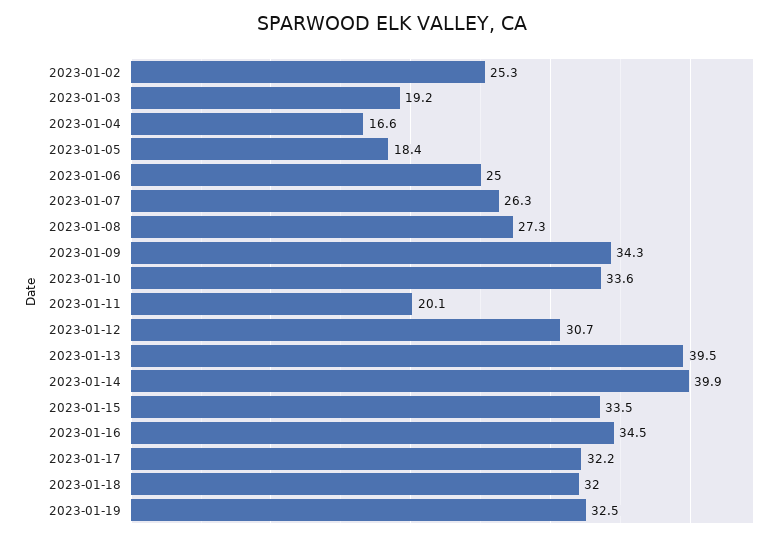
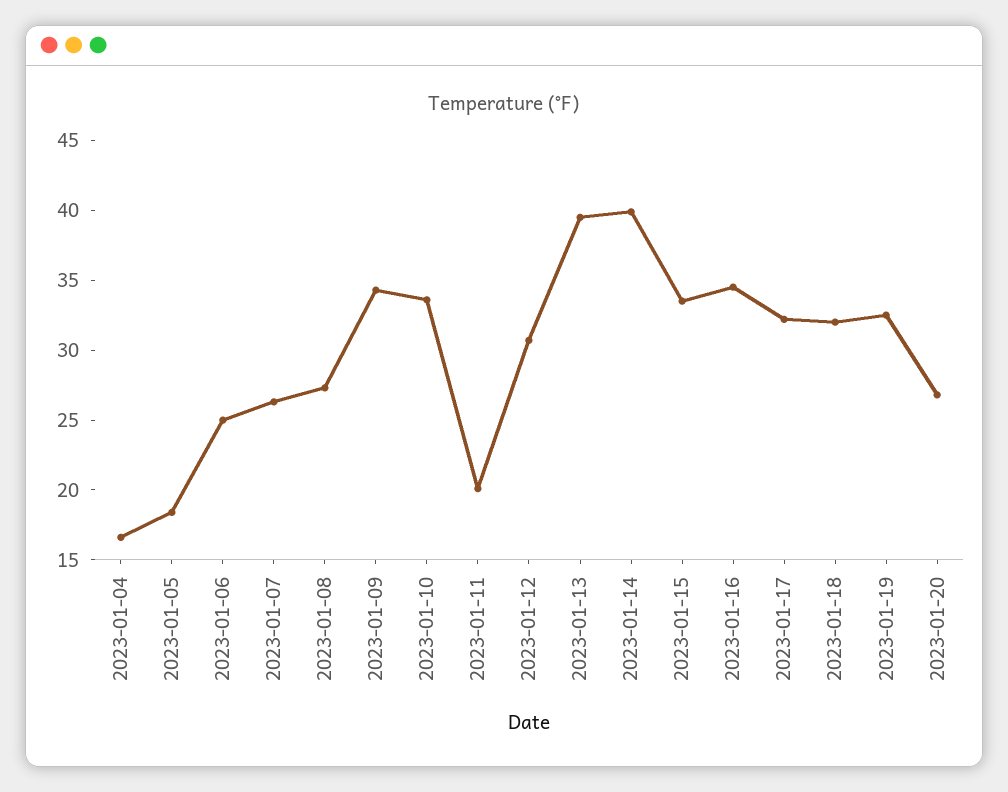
2023-01-02: 25.3 -> none
2023-01-03: 19.2 -> none
2023-01-20: none -> 27

